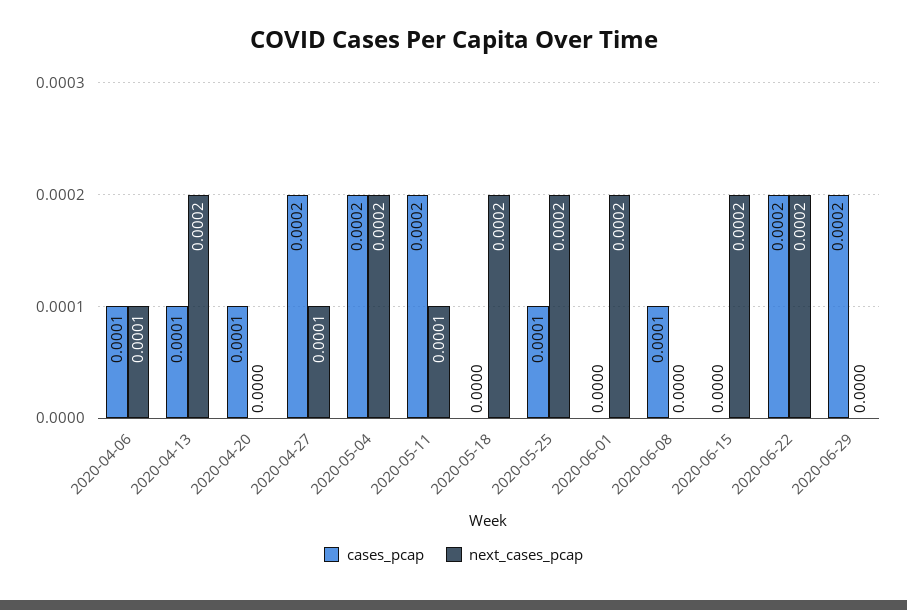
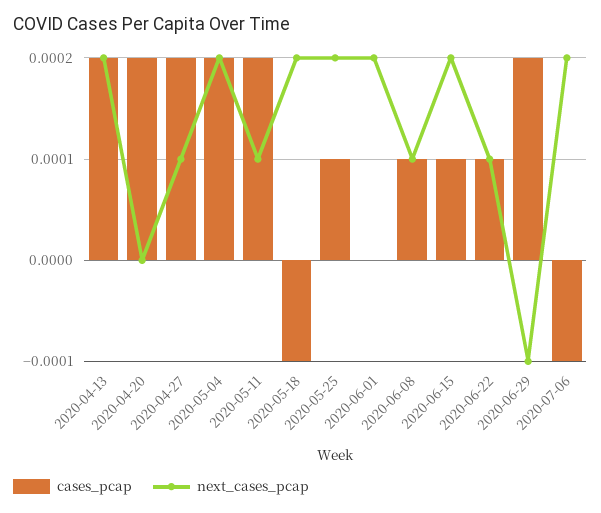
cases_pcap, 2020-04-06: 0.0001 -> none
next_cases_pcap, 2020-04-06: 0.0001 -> none
cases_pcap, 2020-04-13: 0.0001 -> 0.0002
cases_pcap, 2020-04-20: 0.0001 -> 0.0002
cases_pcap, 2020-05-18: 0 -> -0.0001
next_cases_pcap, 2020-06-08: 0 -> 0.0001
cases_pcap, 2020-06-15: 0 -> 0.0001
cases_pcap, 2020-06-22: 0.0002 -> 0.0001
next_cases_pcap, 2020-06-22: 0.0002 -> 0.0001
next_cases_pcap, 2020-06-29: 0 -> -0.0001
cases_pcap, 2020-07-06: none -> -0.0001
next_cases_pcap, 2020-07-06: none -> 0.0002

